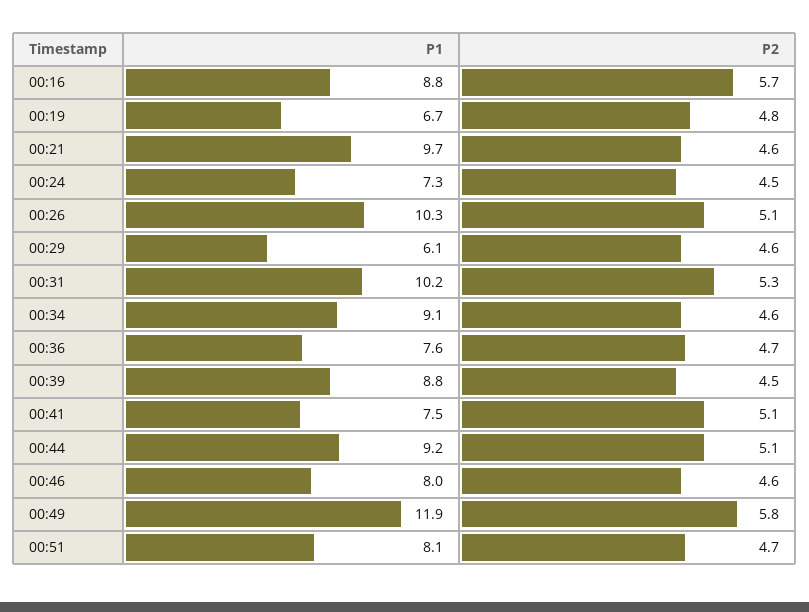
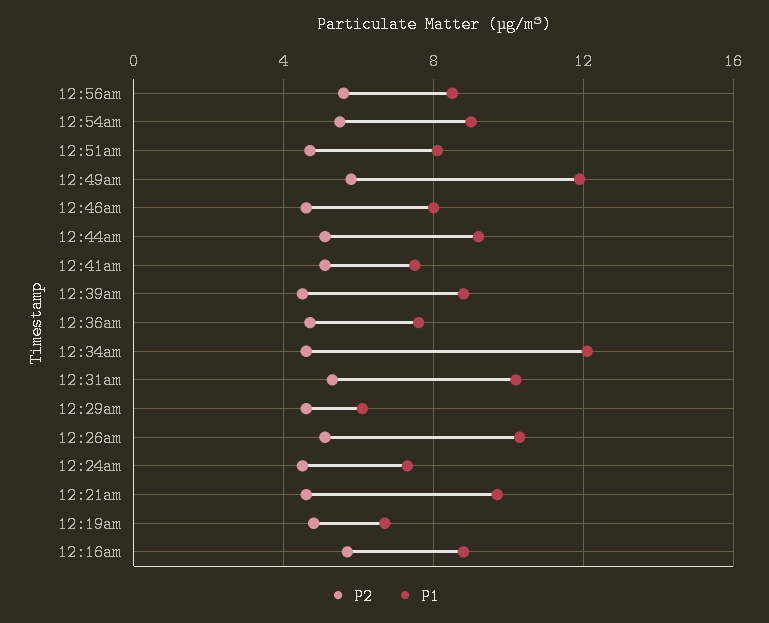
P1, 00:34: 9.1 -> 12
P2, 12:56am: none -> 5.5
P1, 12:56am: none -> 8.5
P2, 12:54am: none -> 5.5
P1, 12:54am: none -> 9

